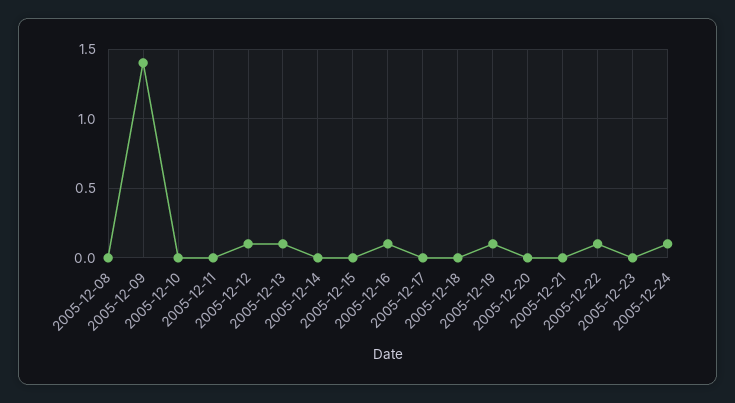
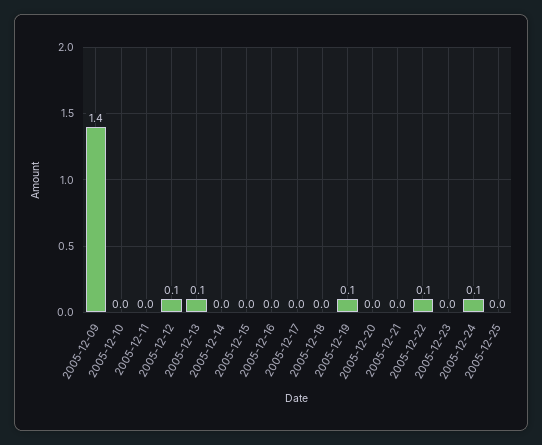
2005-12-08: 0 -> none
2005-12-16: 0.1 -> 0
2005-12-25: none -> 0

